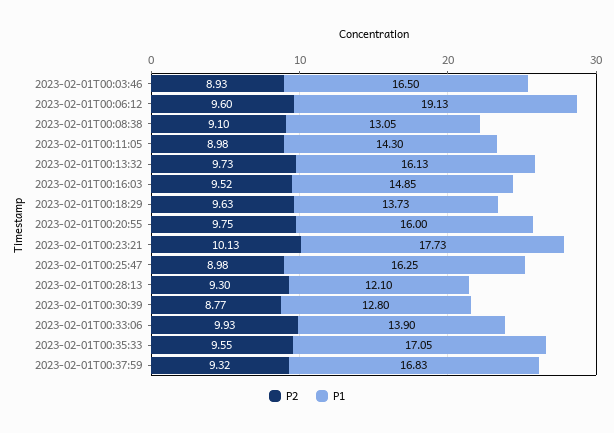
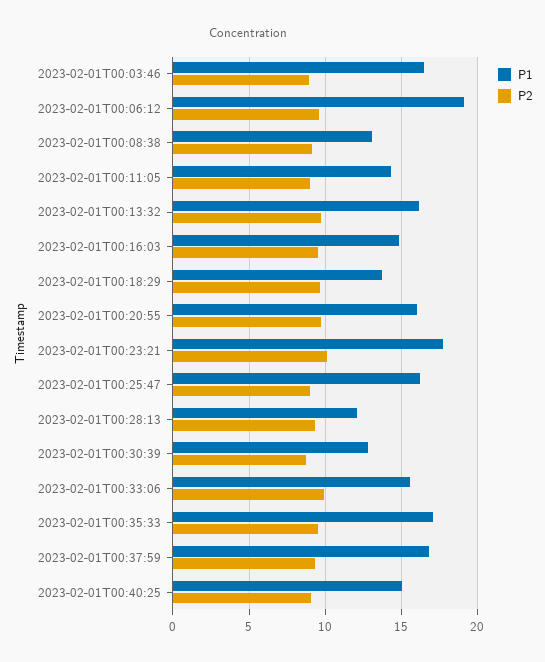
P1, 2023-02-01T00:33:06: 13.9 -> 15.5
P1, 2023-02-01T00:40:25: none -> 15
P2, 2023-02-01T00:40:25: none -> 9

